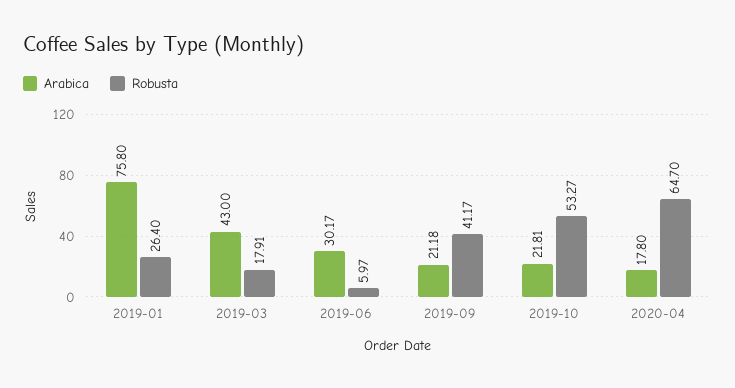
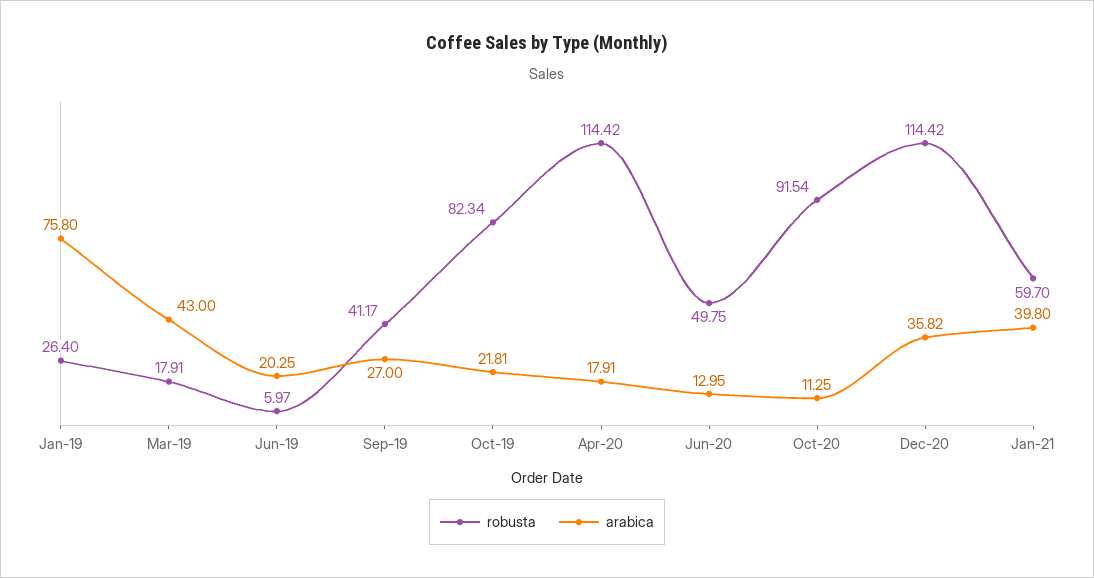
Arabica, 2019-06: 30.17 -> 20.25
Arabica, 2019-09: 21.18 -> 27
Robusta, 2019-10: 53.27 -> 82.34
Arabica, 2020-04: 17.8 -> 17.91
Robusta, 2020-04: 64.7 -> 114.42
Robusta, Jun-20: none -> 49.75
Arabica, Jun-20: none -> 12.95
Robusta, Oct-20: none -> 91.54
Arabica, Oct-20: none -> 11.25
Robusta, Dec-20: none -> 114.42
Arabica, Dec-20: none -> 35.82
Robusta, Jan-21: none -> 59.7
Arabica, Jan-21: none -> 39.8

